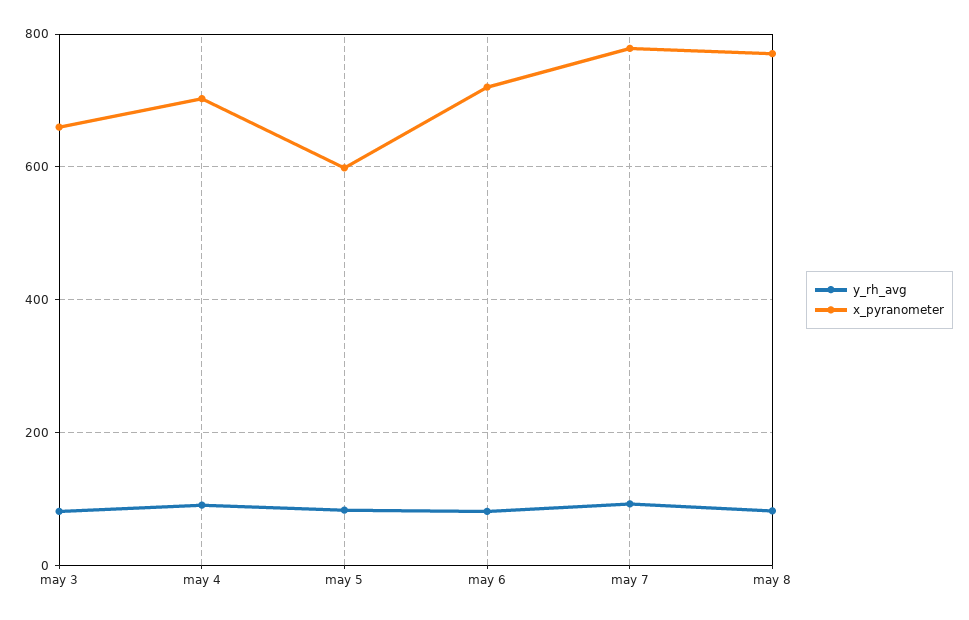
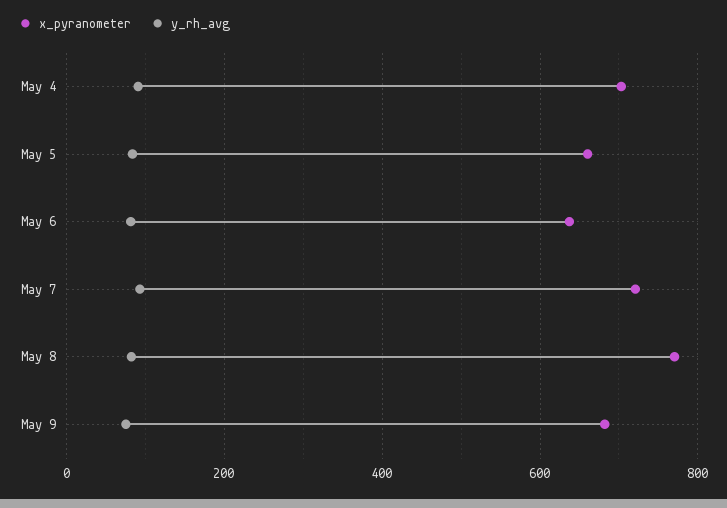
y_rh_avg, may 3: 80 -> none
x_pyranometer, may 3: 660 -> none
x_pyranometer, may 5: 600 -> 660
x_pyranometer, may 6: 720 -> 640
x_pyranometer, may 7: 780 -> 720
x_pyranometer, May 9: none -> 680
y_rh_avg, May 9: none -> 80

